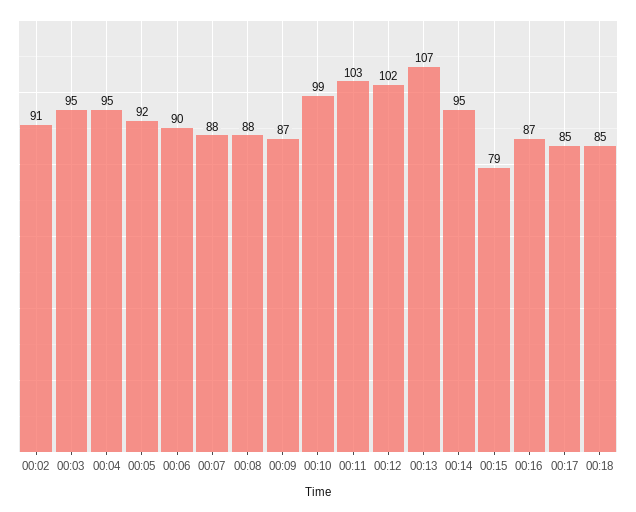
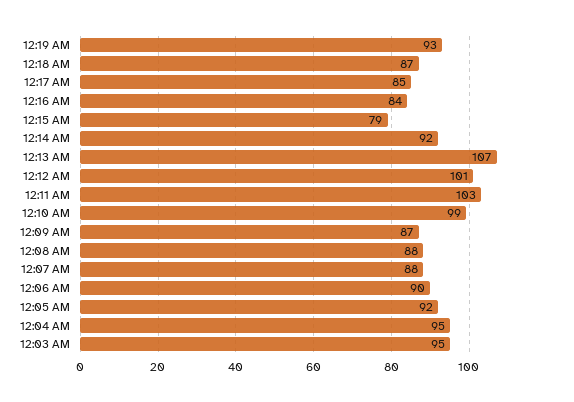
00:02: 91 -> none
00:12: 102 -> 101
00:14: 95 -> 92
00:16: 87 -> 84
00:18: 85 -> 87
12:19 AM: none -> 93

